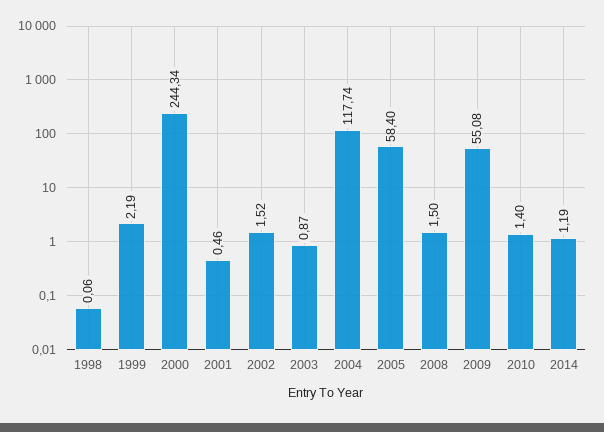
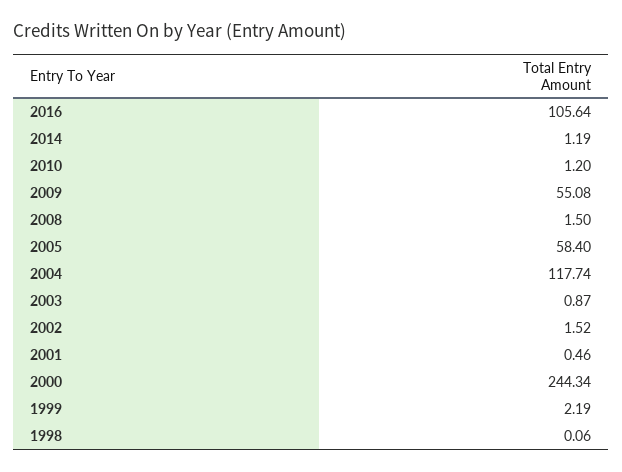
2010: 1.4 -> 1.2
2016: none -> 105.64

